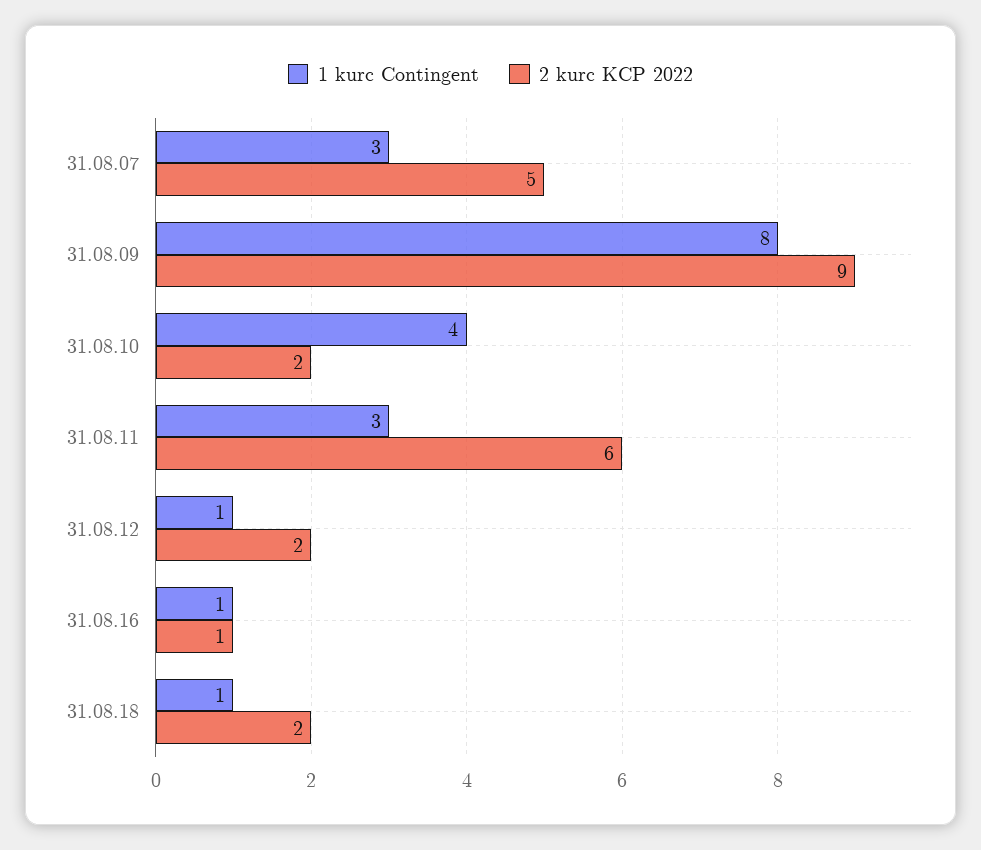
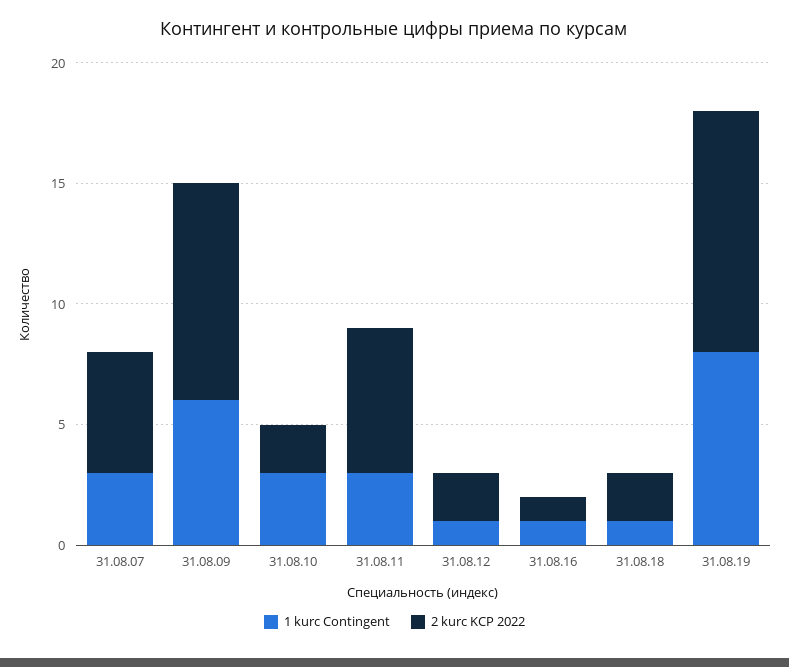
1 kurс Contingent, 31.08.09: 8 -> 6
1 kurс Contingent, 31.08.10: 4 -> 3
1 kurс Contingent, 31.08.19: none -> 8
2 kurс KCP 2022, 31.08.19: none -> 10

